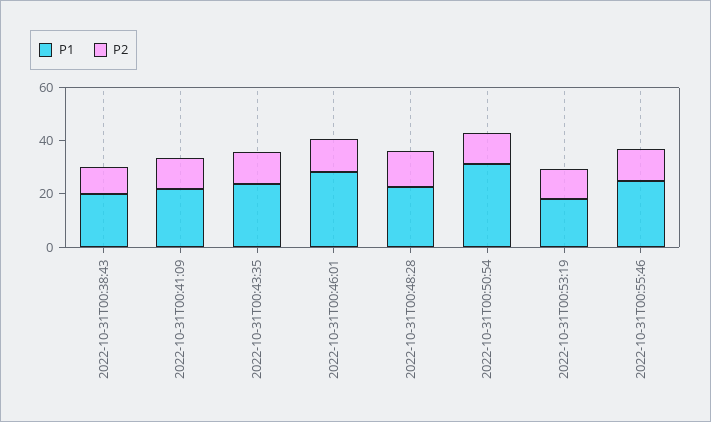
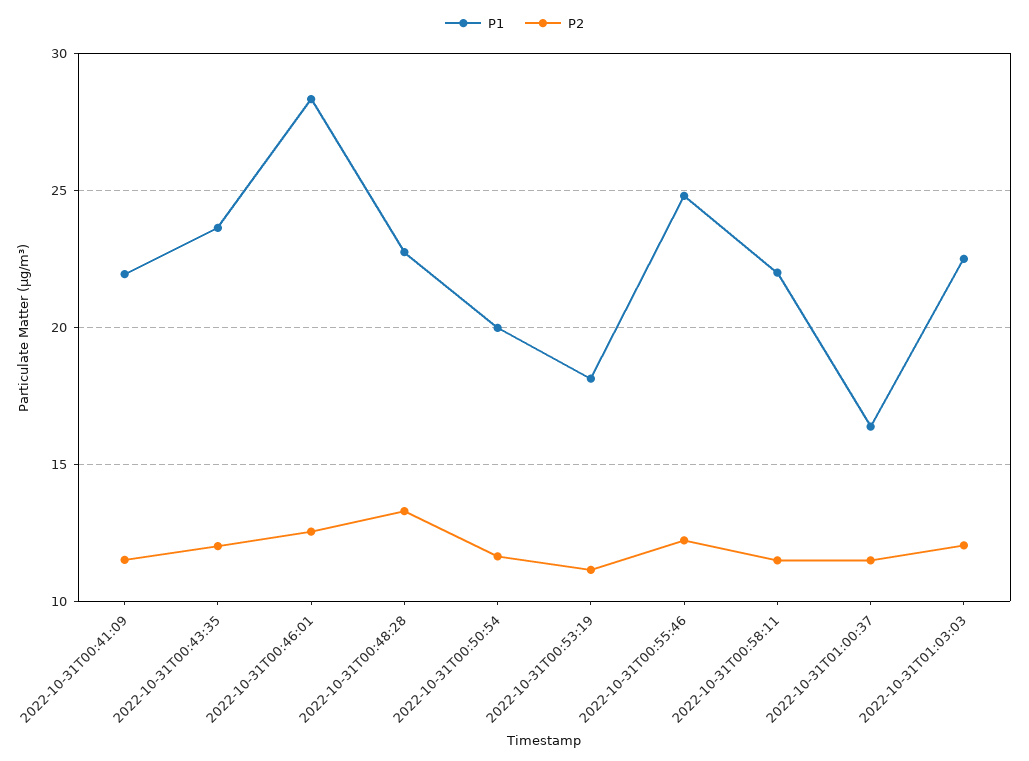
P1, 2022-10-31T00:38:43: 20 -> none
P2, 2022-10-31T00:38:43: 10 -> none
P1, 2022-10-31T00:50:54: 30 -> 20
P1, 2022-10-31T00:58:11: none -> 22
P2, 2022-10-31T00:58:11: none -> 11.5
P1, 2022-10-31T01:00:37: none -> 16.5
P2, 2022-10-31T01:00:37: none -> 11.5
P1, 2022-10-31T01:03:03: none -> 22.5
P2, 2022-10-31T01:03:03: none -> 12

